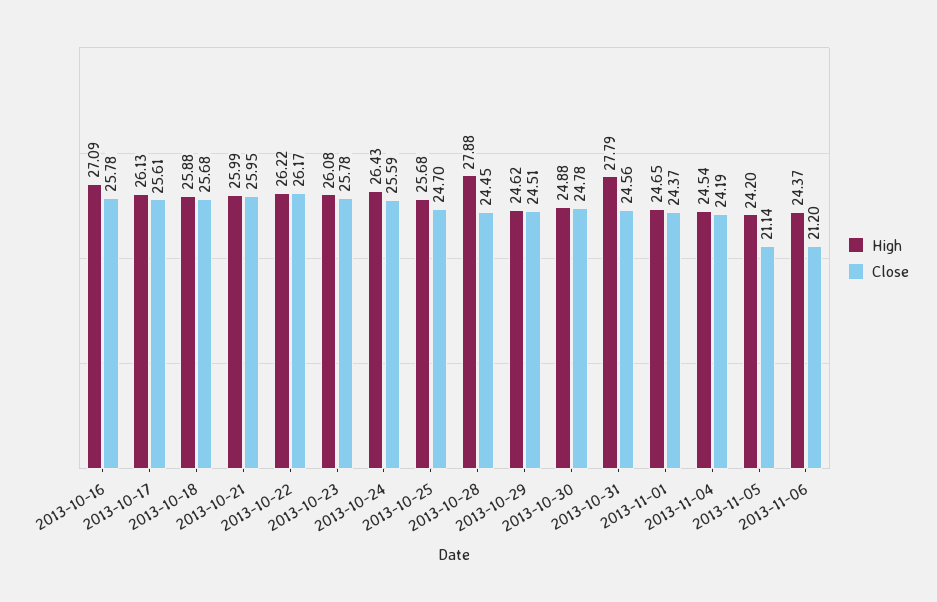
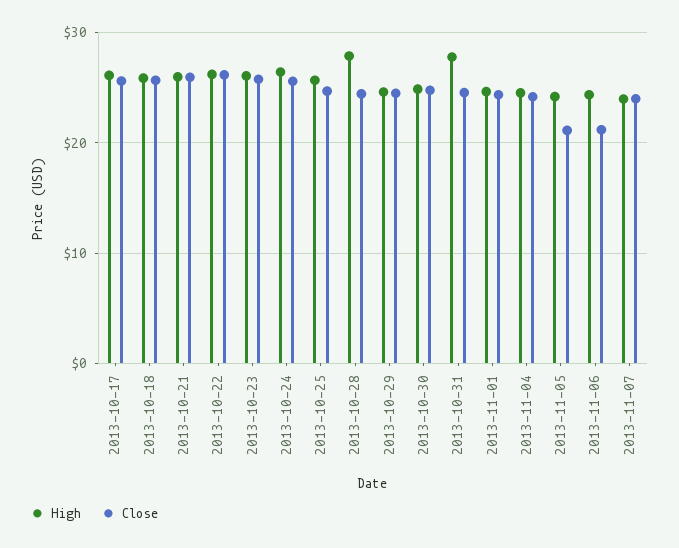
High, 2013-10-16: 27.09 -> none
Close, 2013-10-16: 25.78 -> none
High, 2013-11-07: none -> 24
Close, 2013-11-07: none -> 24

